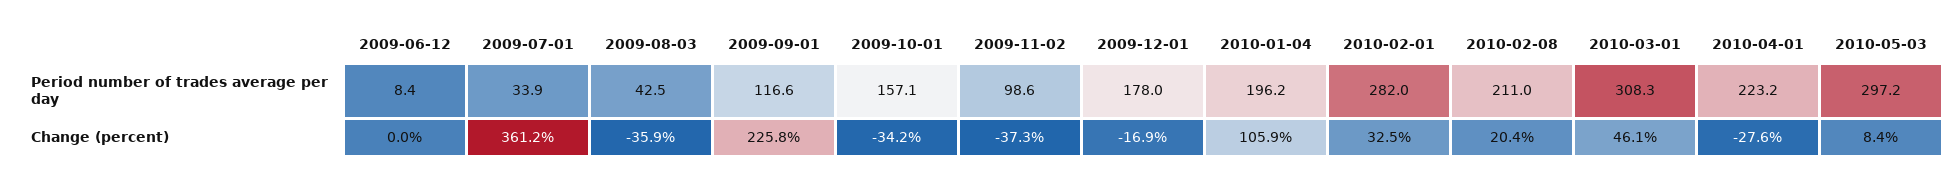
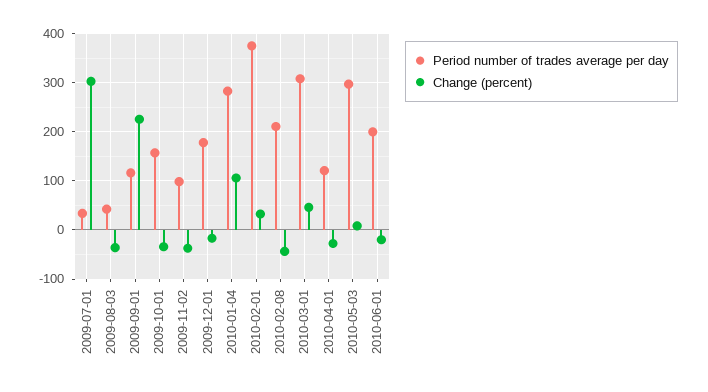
Period number of trades average per day, 2009-06-12: 8.4 -> none
Period number of trades average per day, 2010-01-04: 196.2 -> 280
Period number of trades average per day, 2010-02-01: 282 -> 380
Period number of trades average per day, 2010-04-01: 223.2 -> 120
Change (percent), 2009-06-12: 0 -> none
Change (percent), 2009-07-01: 361.2 -> 300
Change (percent), 2010-02-08: 20.4 -> -40
Period number of trades average per day, 2010-06-01: none -> 200
Change (percent), 2010-06-01: none -> -20

